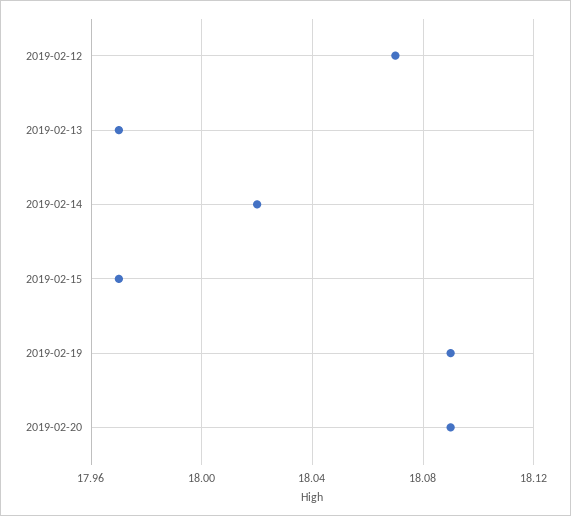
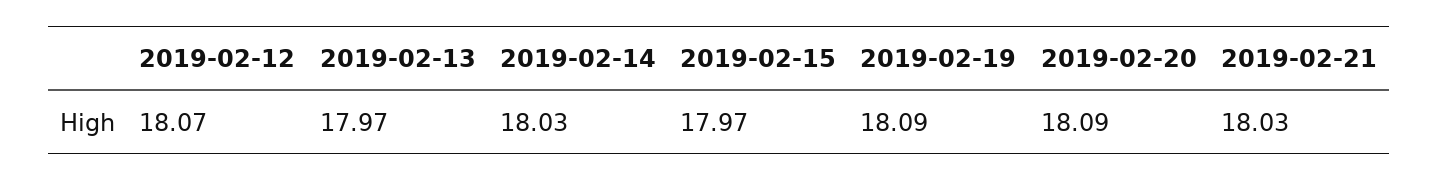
2019-02-14: 18.02 -> 18.03
2019-02-21: none -> 18.03

